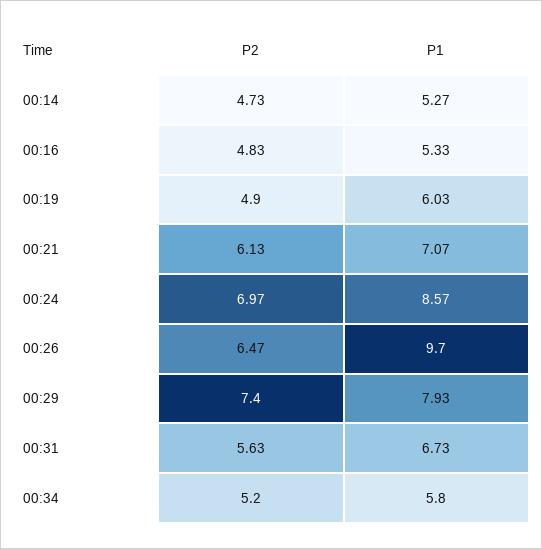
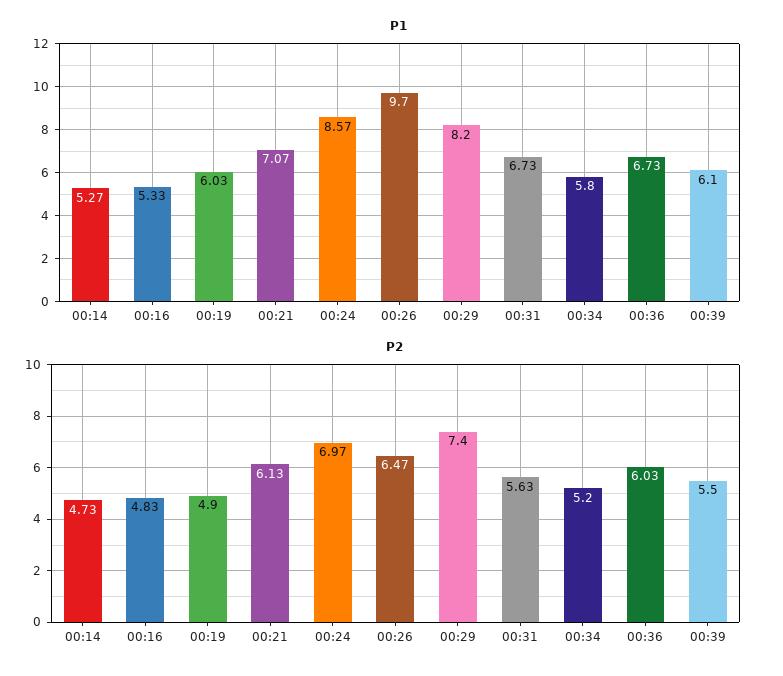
P1, 00:29: 7.93 -> 8.2
P1, 00:36: none -> 6.73
P1, 00:39: none -> 6.1
P2, 00:36: none -> 6.03
P2, 00:39: none -> 5.5

